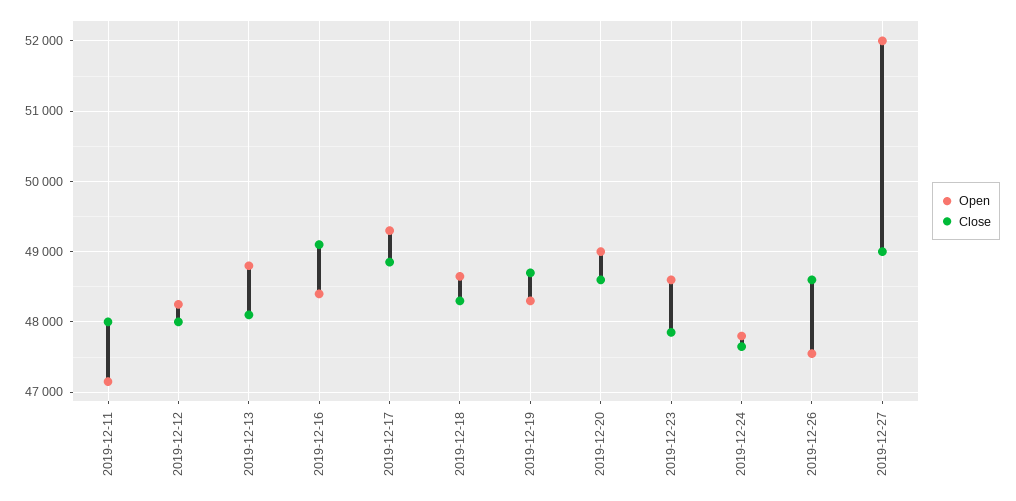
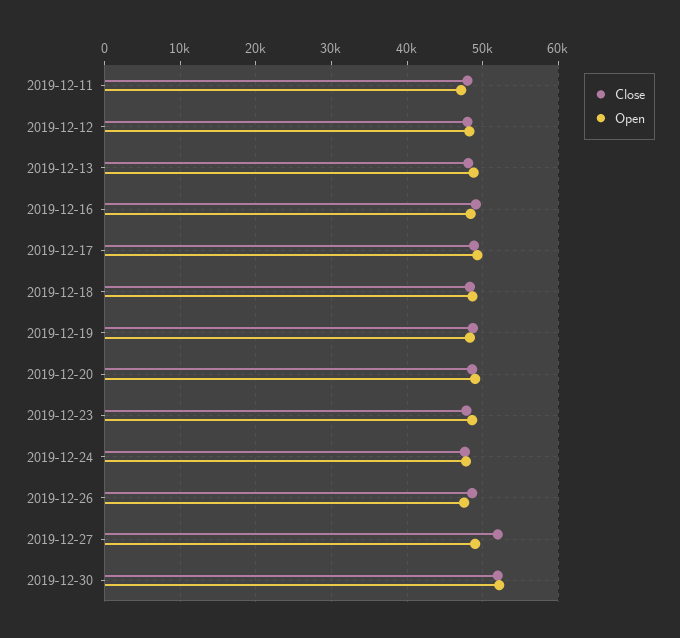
Open, 2019-12-27: 52000 -> 49000
Close, 2019-12-27: 49000 -> 52000
Close, 2019-12-30: none -> 52000
Open, 2019-12-30: none -> 52000

